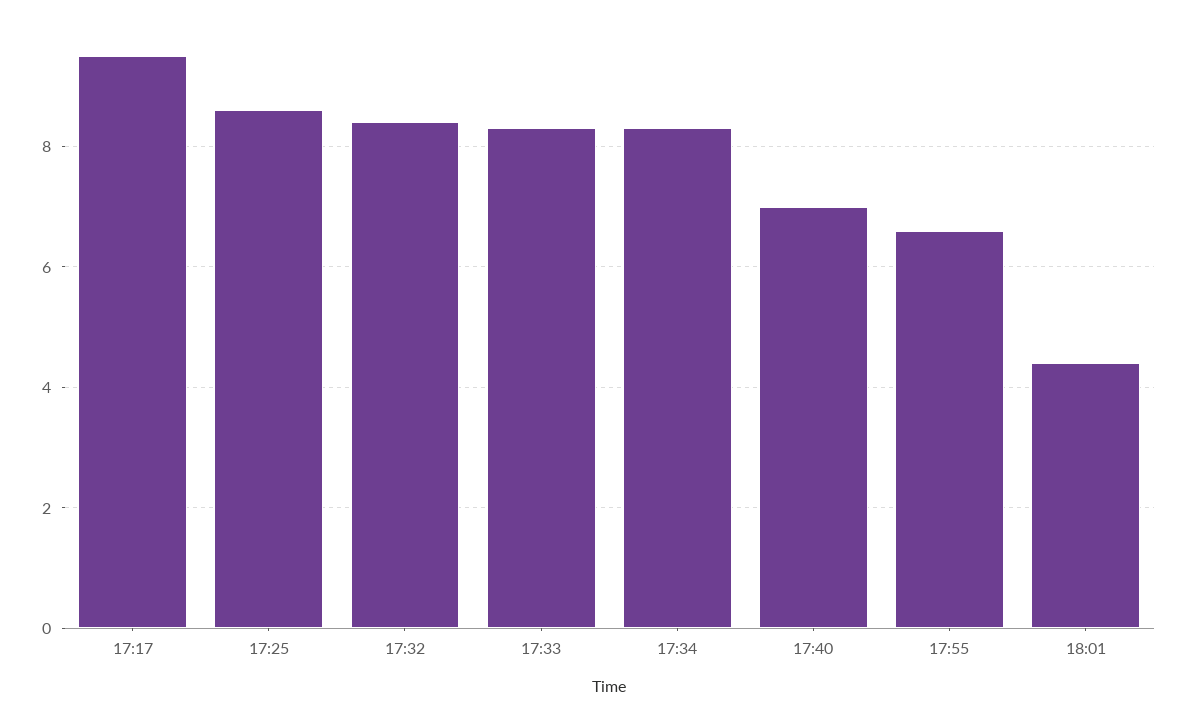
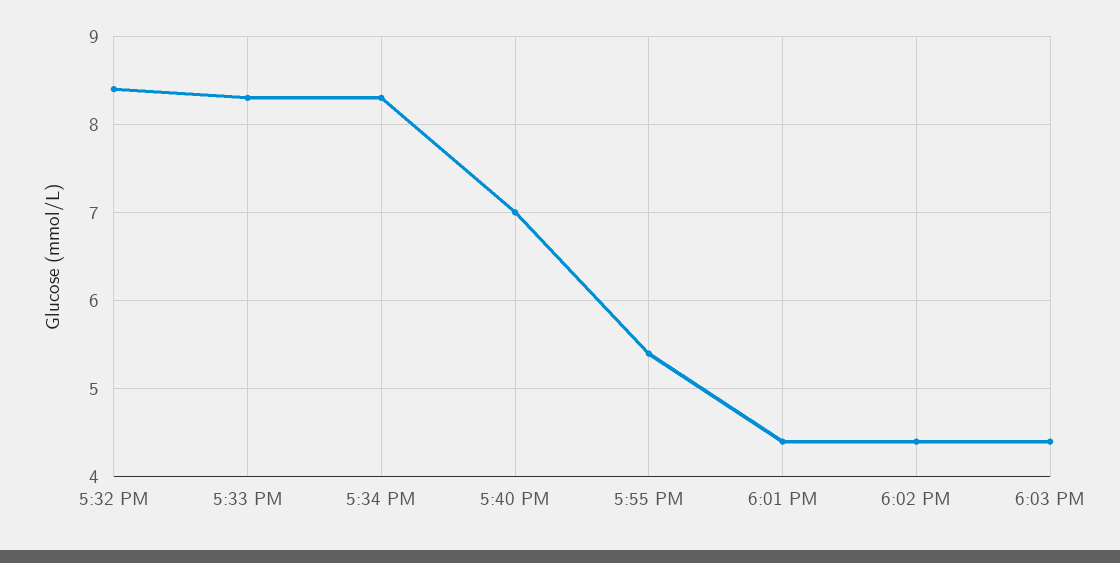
17:17: 9.5 -> none
17:25: 8.5 -> none
17:55: 6.5 -> 5.4
6:02 PM: none -> 4.4
6:03 PM: none -> 4.4

